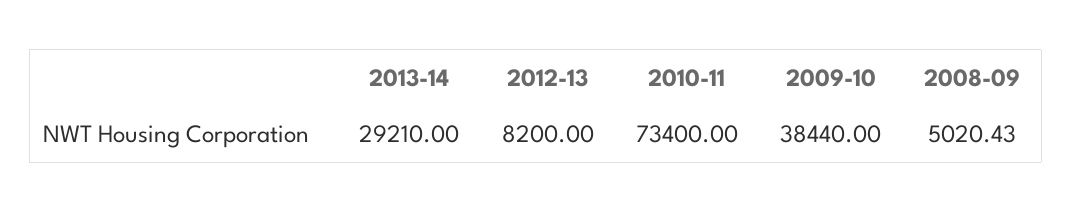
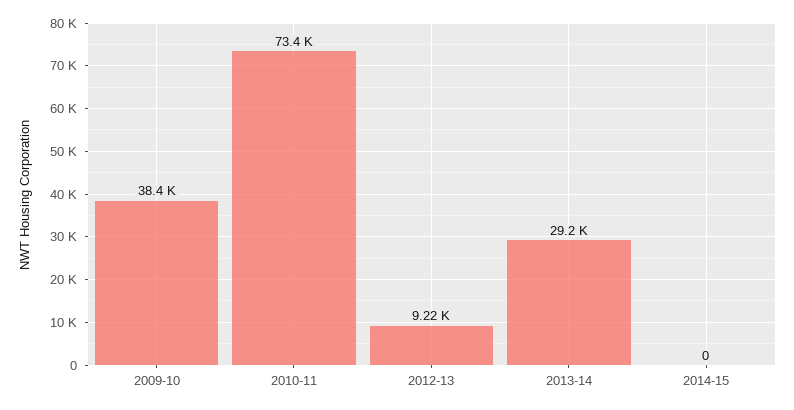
2012-13: 8200 -> 9220
2008-09: 5020.43 -> none
2014-15: none -> 0

